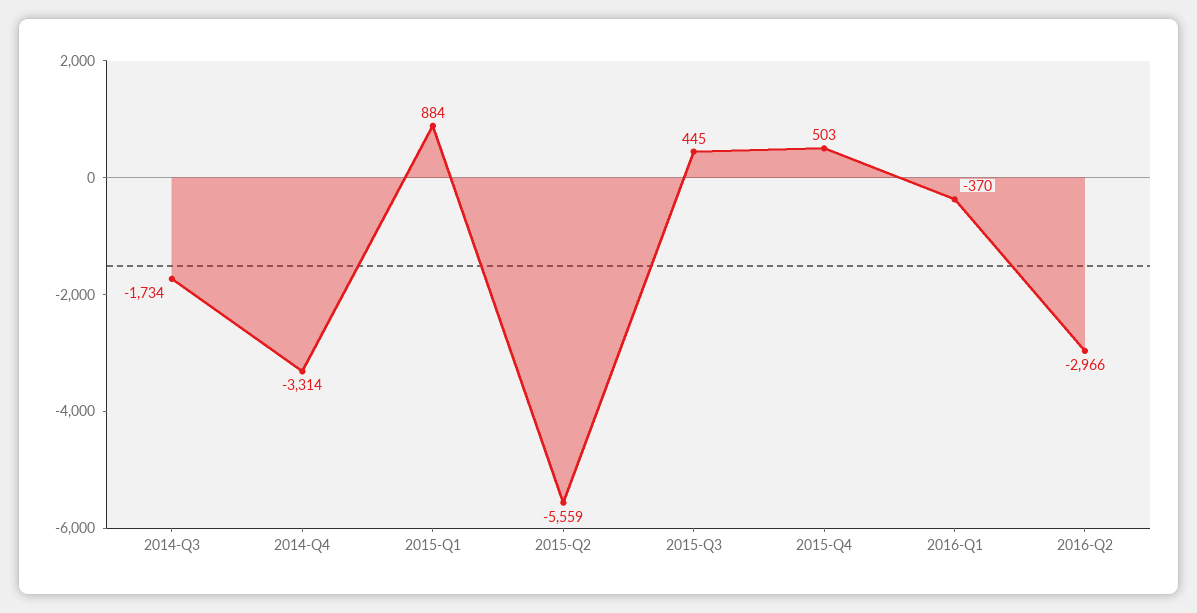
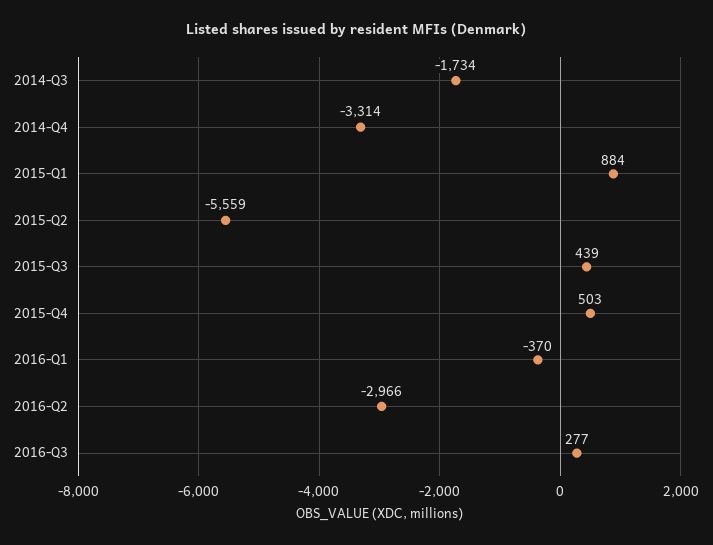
2015-Q3: 445 -> 439
2016-Q3: none -> 277

